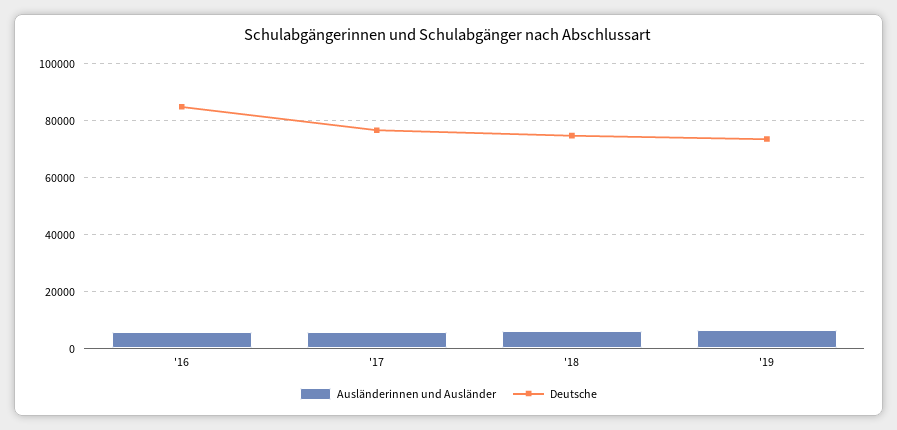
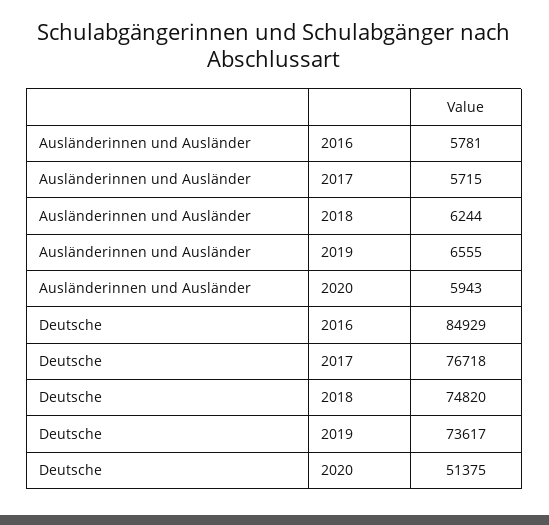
Ausländerinnen und Ausländer, 2020: none -> 5943
Deutsche, 2020: none -> 51375

